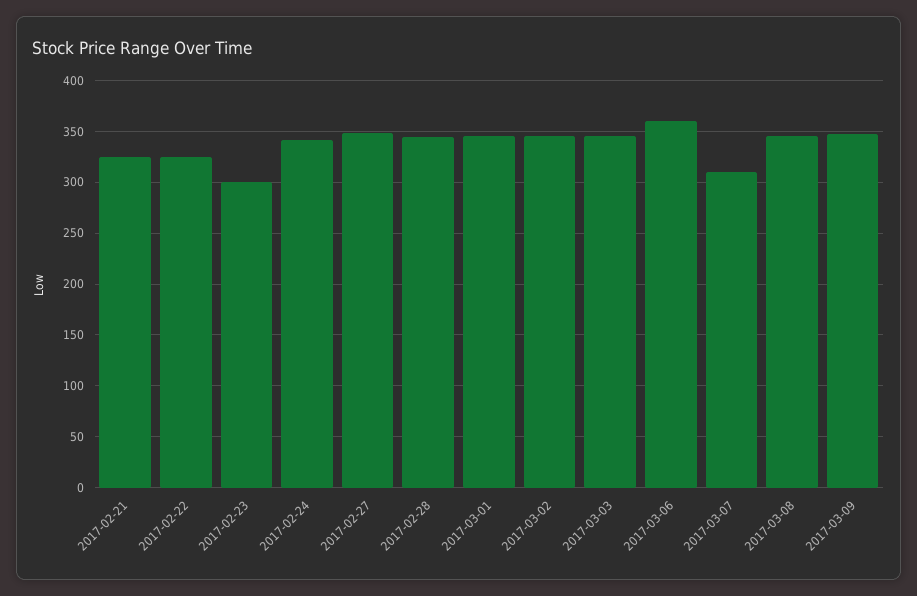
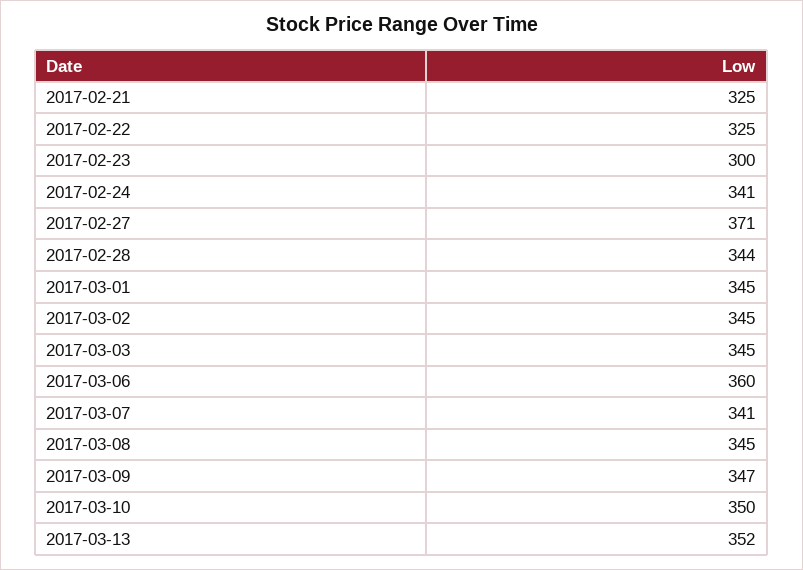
2017-02-27: 350 -> 371
2017-03-07: 310 -> 341
2017-03-10: none -> 350
2017-03-13: none -> 352

